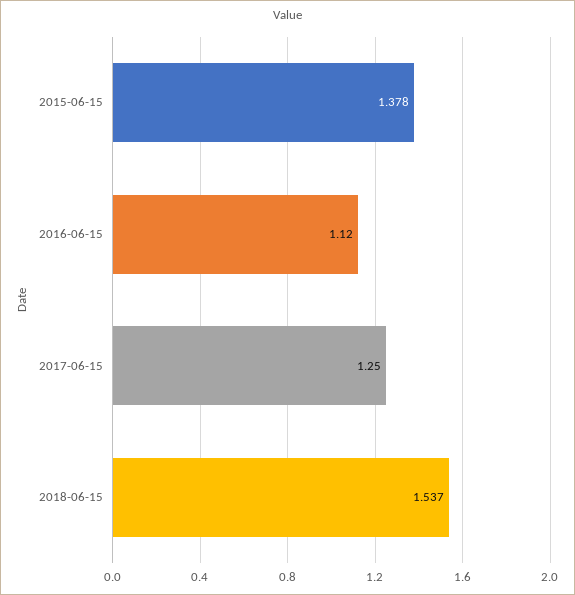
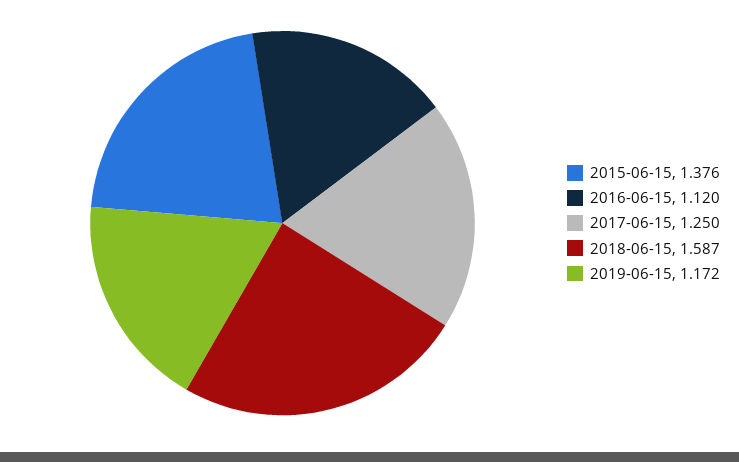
2015-06-15: 1.378 -> 1.376
2018-06-15: 1.537 -> 1.587
2019-06-15: none -> 1.172

